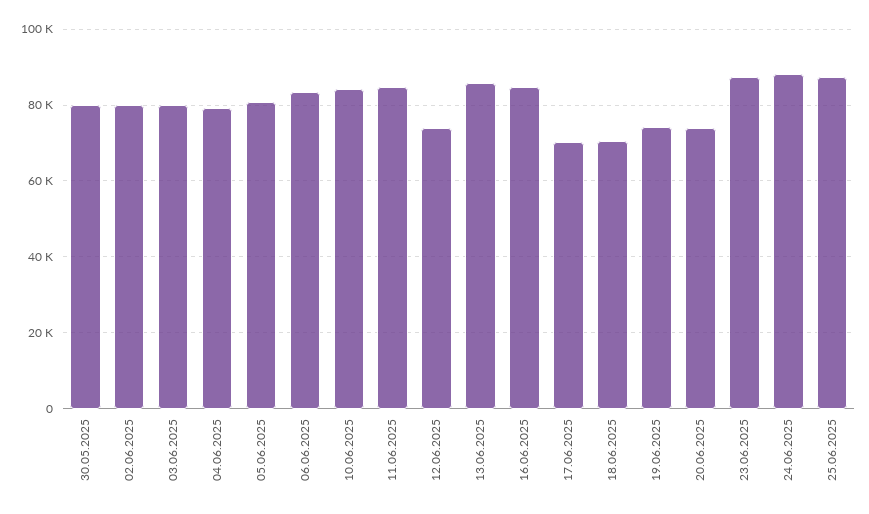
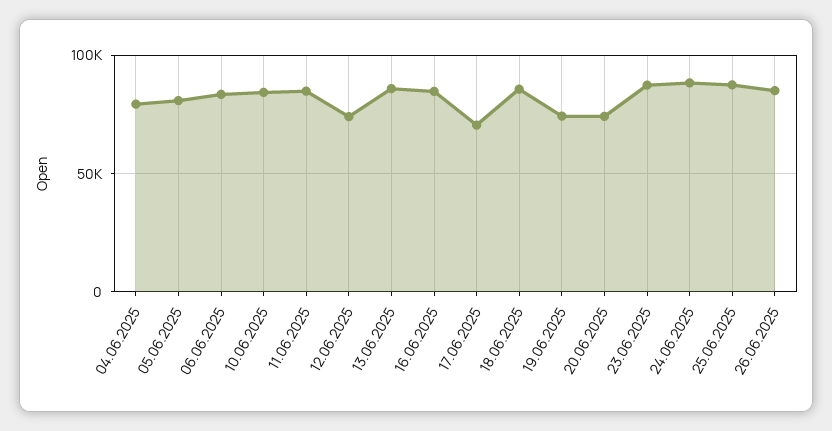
30.05.2025: 80000 -> none
02.06.2025: 80000 -> none
03.06.2025: 80000 -> none
18.06.2025: 70000 -> 85000
26.06.2025: none -> 85000

